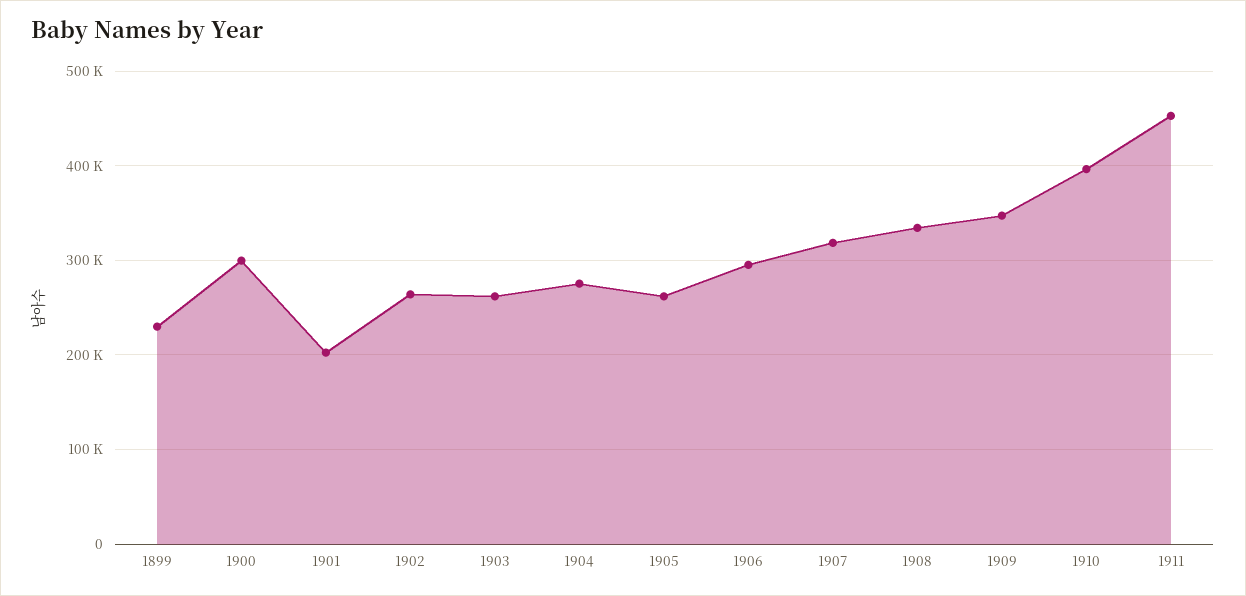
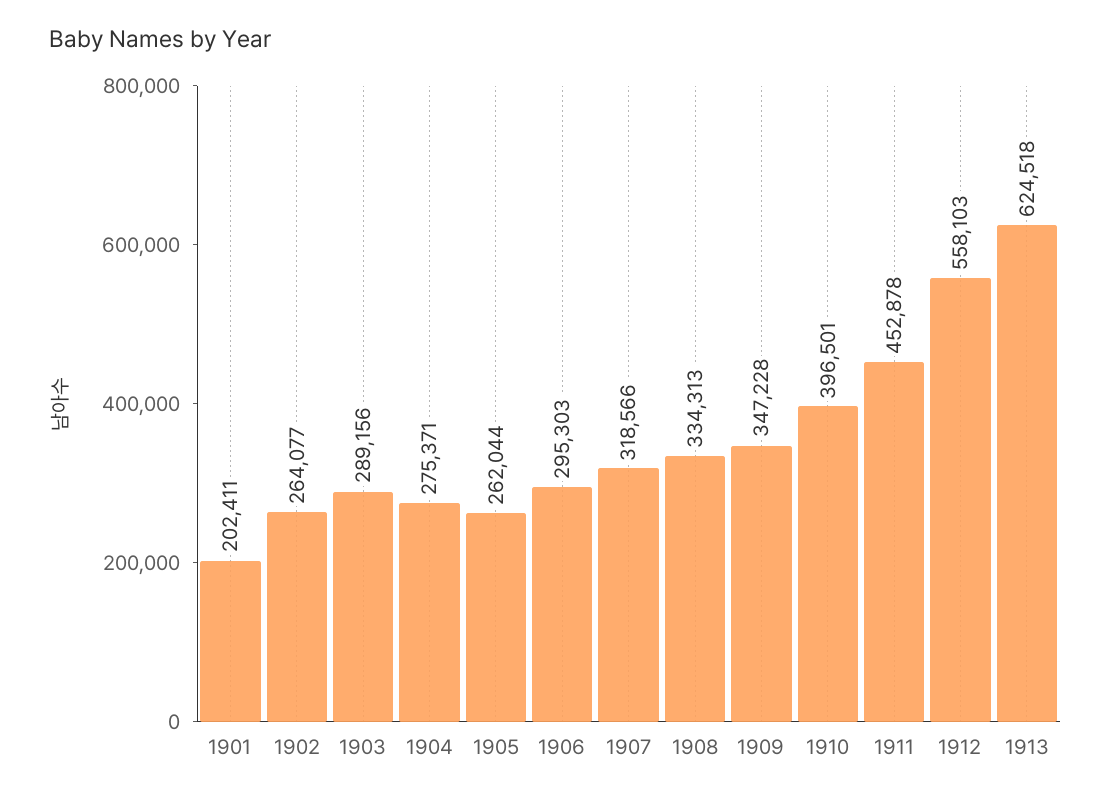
1899: 230000 -> none
1900: 300000 -> none
1903: 260000 -> 289156
1912: none -> 558103
1913: none -> 624518

